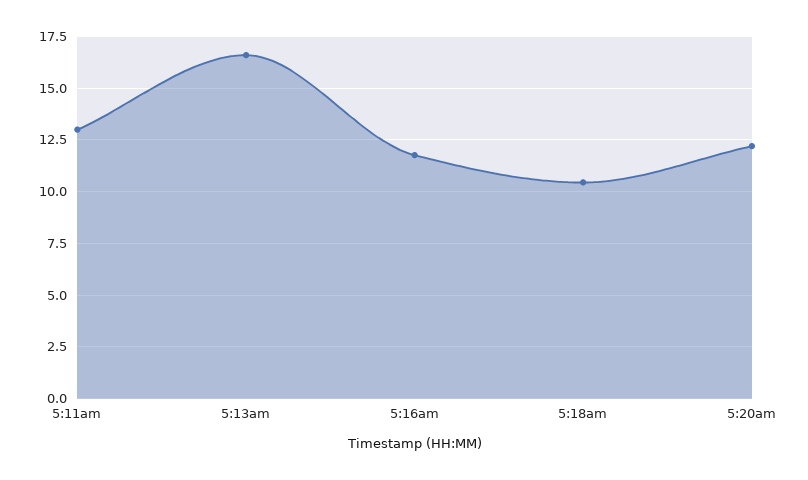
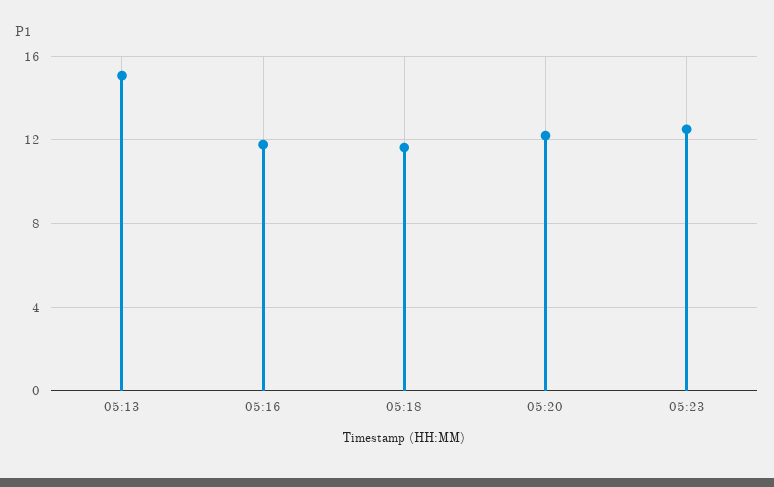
5:11am: 13 -> none
5:13am: 16.5 -> 15
5:18am: 10.5 -> 11.5
05:23: none -> 12.5

